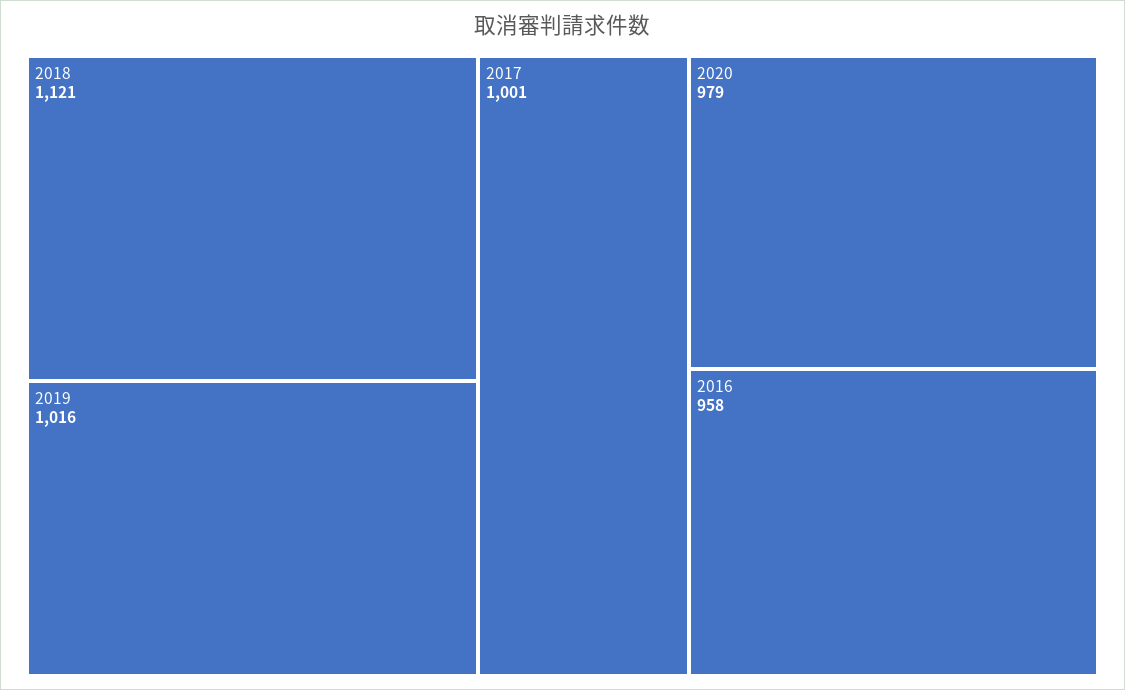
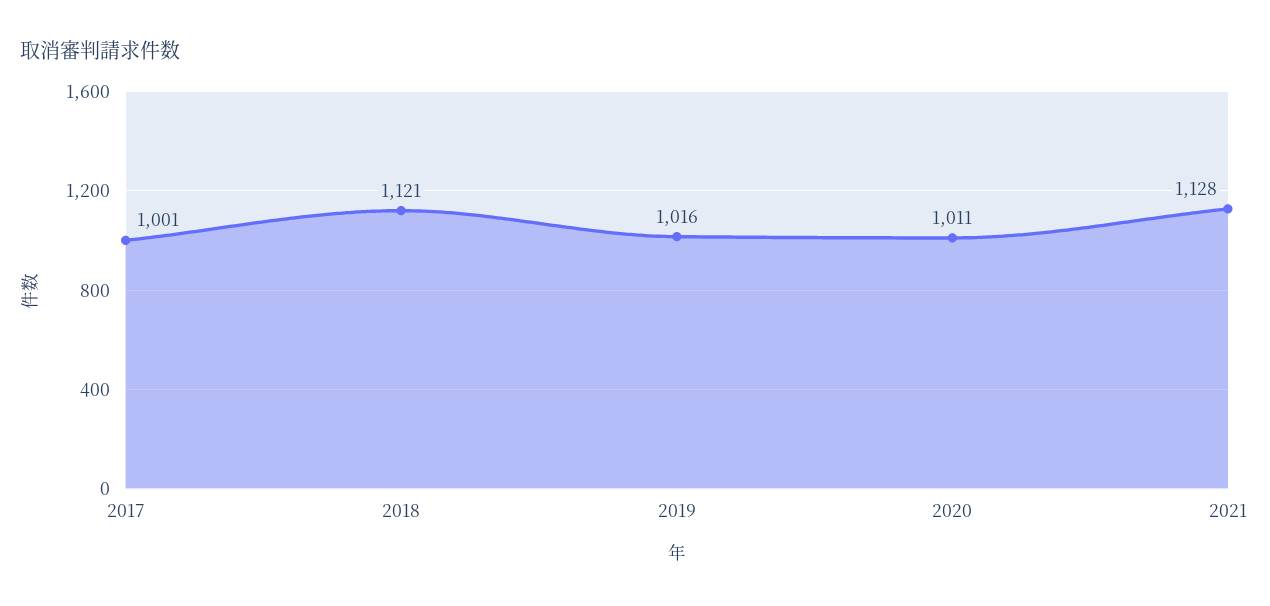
2020: 979 -> 1011
2016: 958 -> none
2021: none -> 1128

